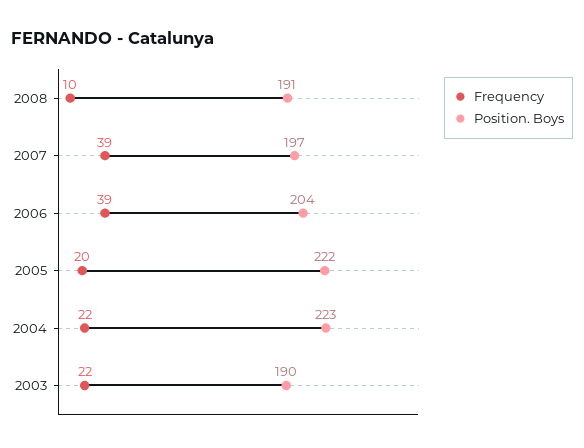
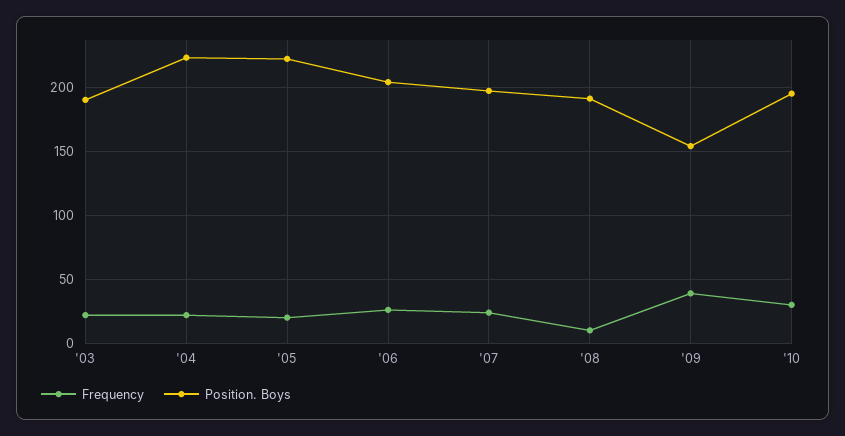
Frequency, 2007: 39 -> 25
Frequency, 2006: 39 -> 25
Frequency, '09: none -> 40
Position. Boys, '09: none -> 155
Frequency, '10: none -> 30
Position. Boys, '10: none -> 195

